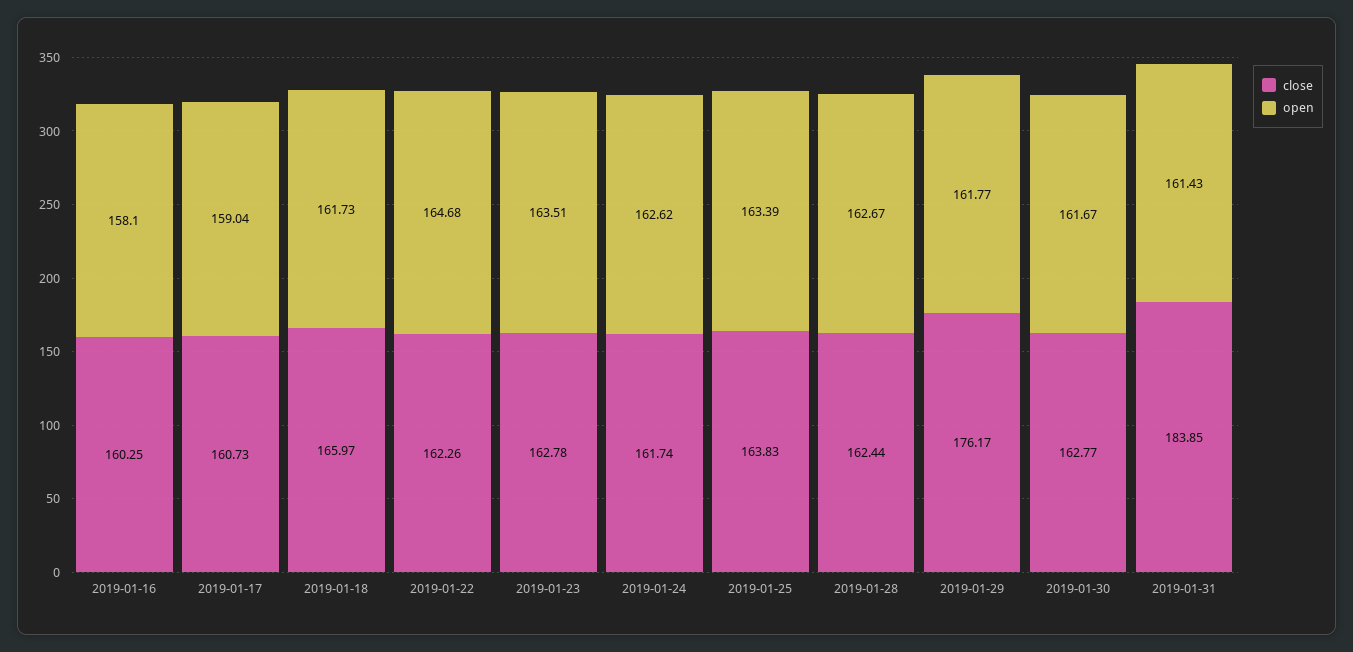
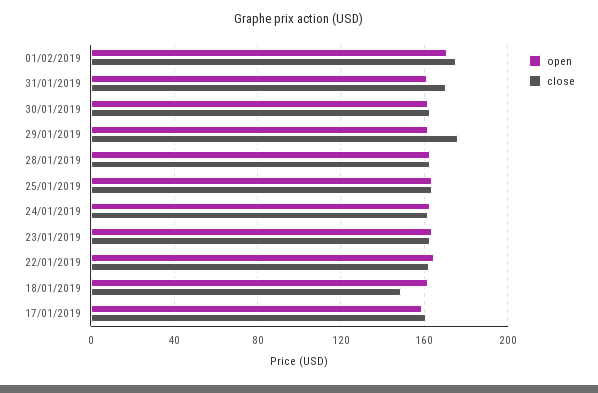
close, 2019-01-16: 160.25 -> none
open, 2019-01-16: 158.1 -> none
close, 2019-01-18: 165.97 -> 150
close, 2019-01-31: 183.85 -> 170
open, 01/02/2019: none -> 170
close, 01/02/2019: none -> 175

